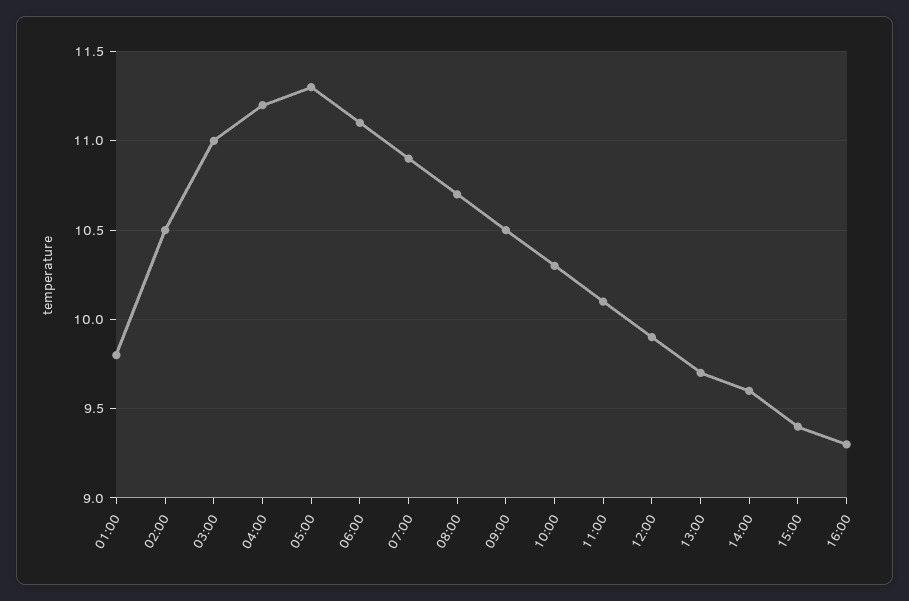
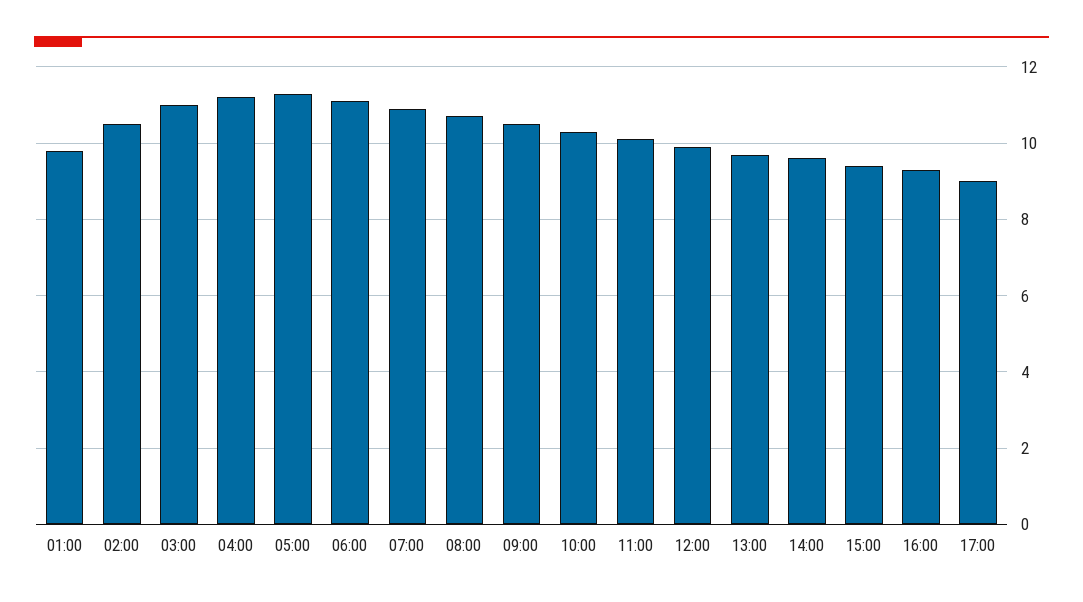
17:00: none -> 9

